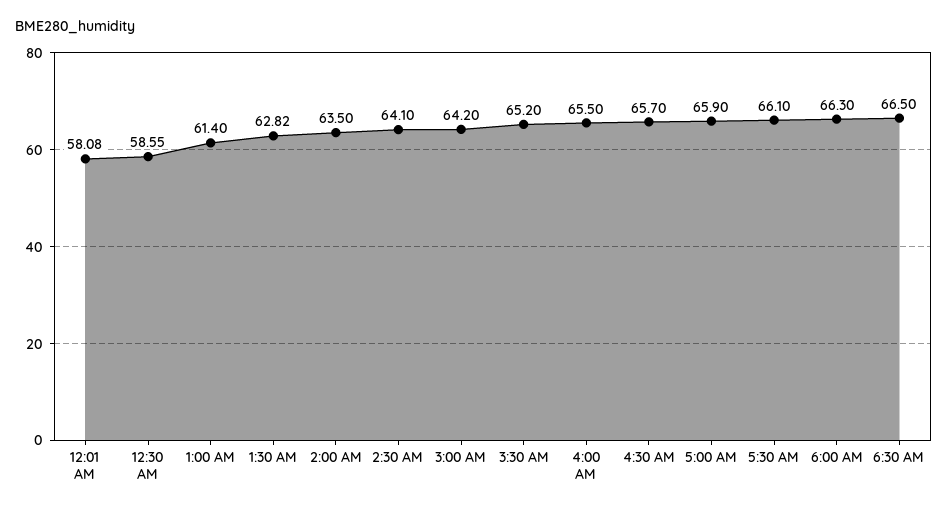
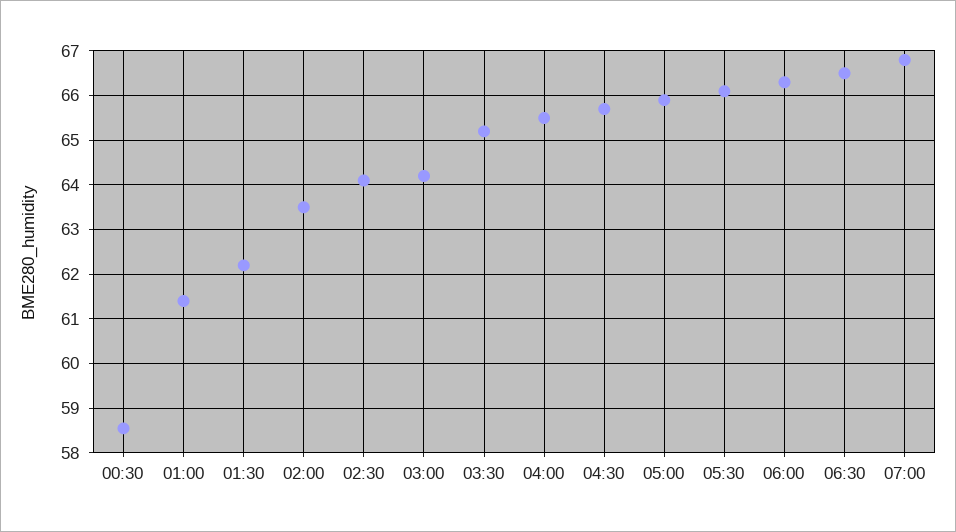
12:01 AM: 58.08 -> none
1:30 AM: 62.82 -> 62.2
07:00: none -> 66.8

